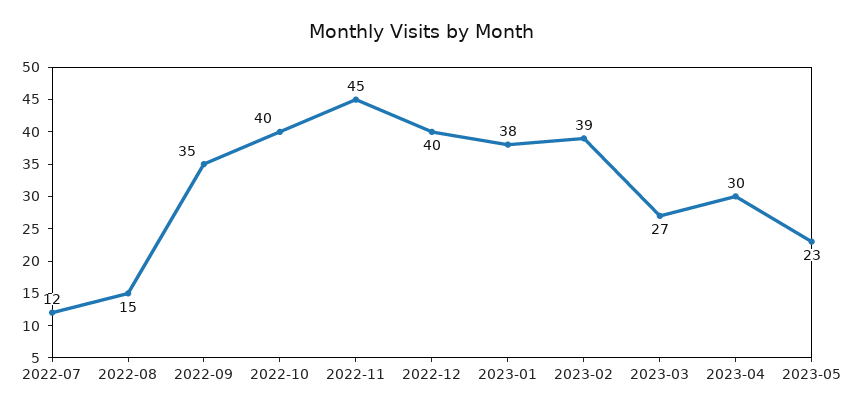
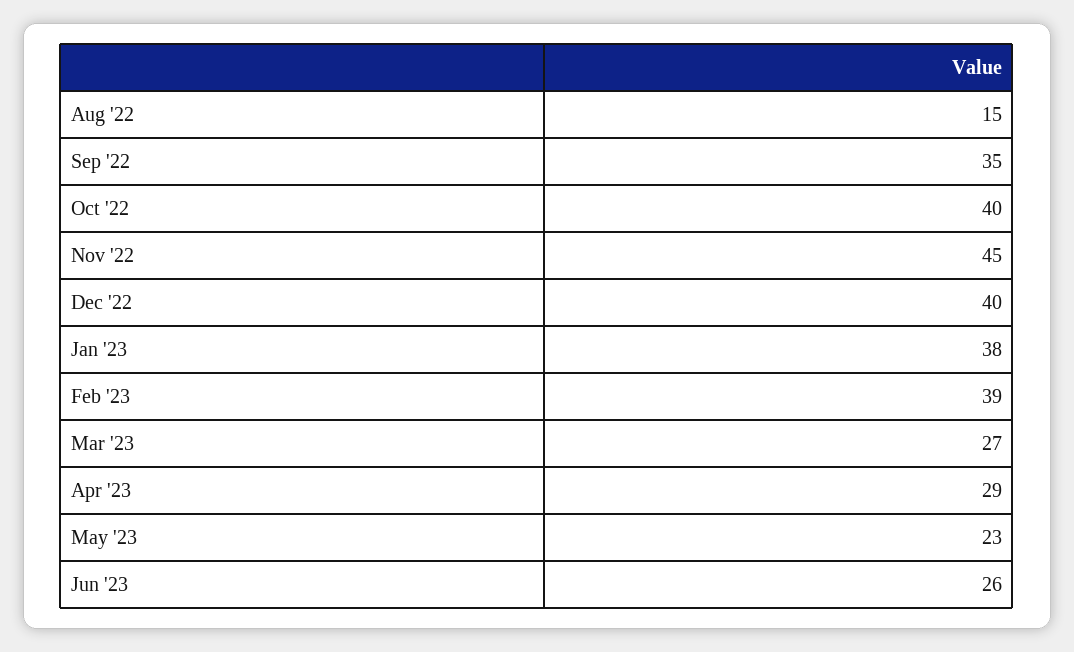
2022-07: 12 -> none
2023-04: 30 -> 29
Jun '23: none -> 26

